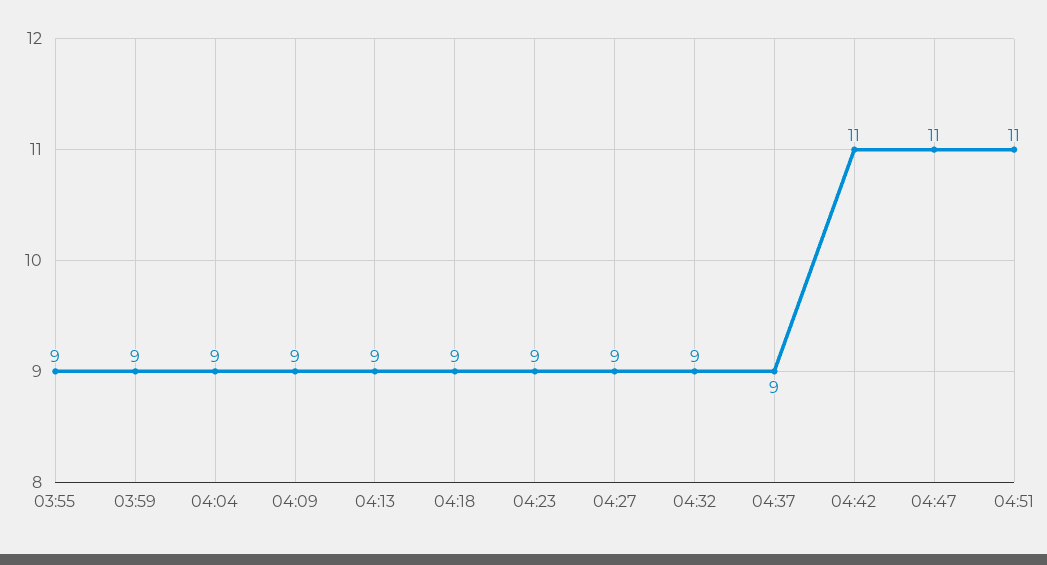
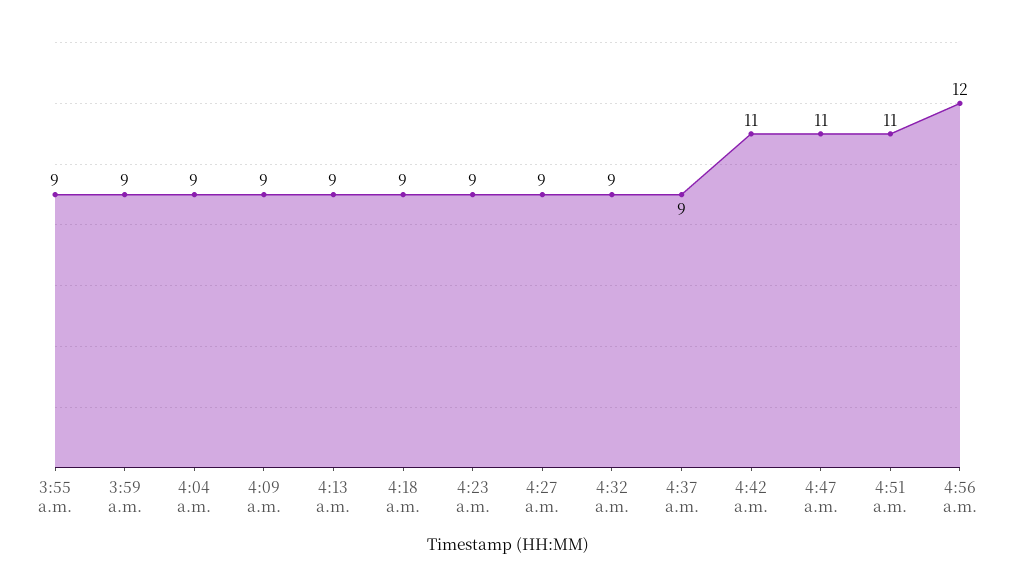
4:56 a.m.: none -> 12

